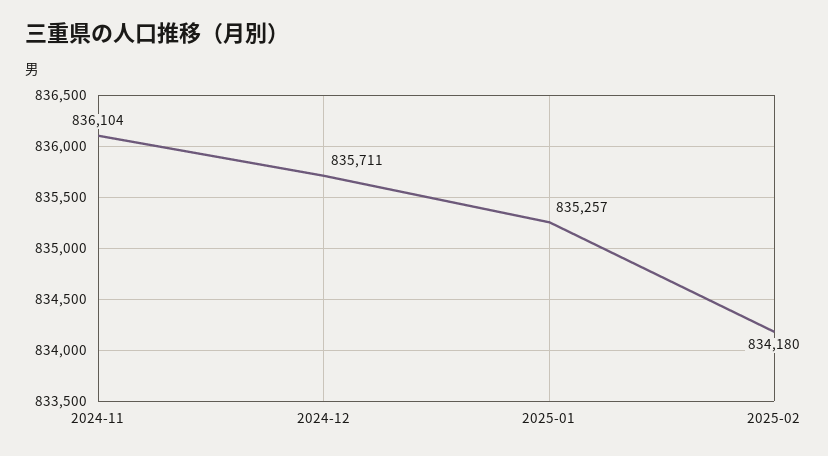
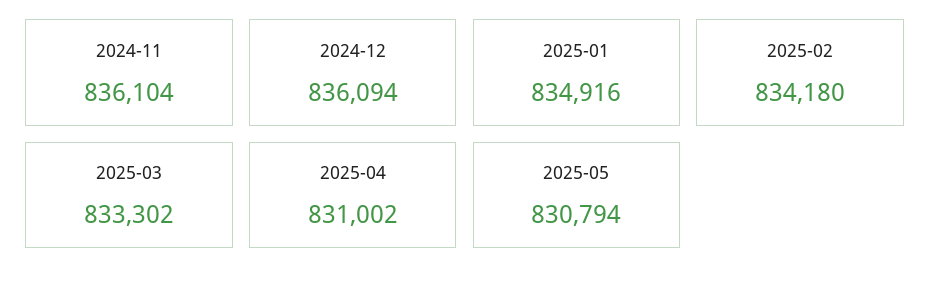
2024-12: 835711 -> 836094
2025-01: 835257 -> 834916
2025-03: none -> 833302
2025-04: none -> 831002
2025-05: none -> 830794

